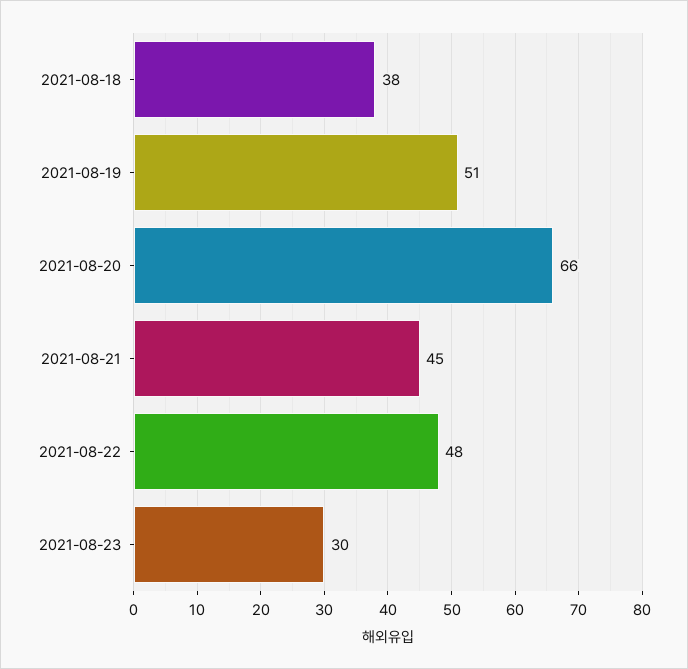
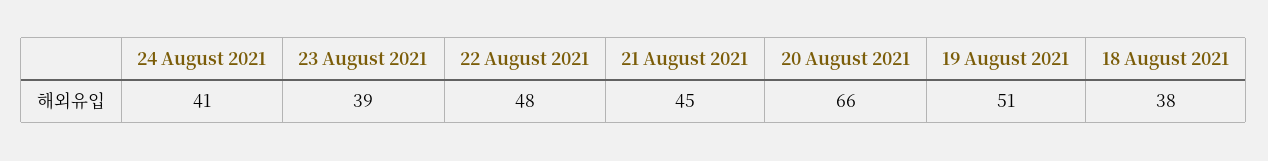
2021-08-23: 30 -> 39
24 August 2021: none -> 41

